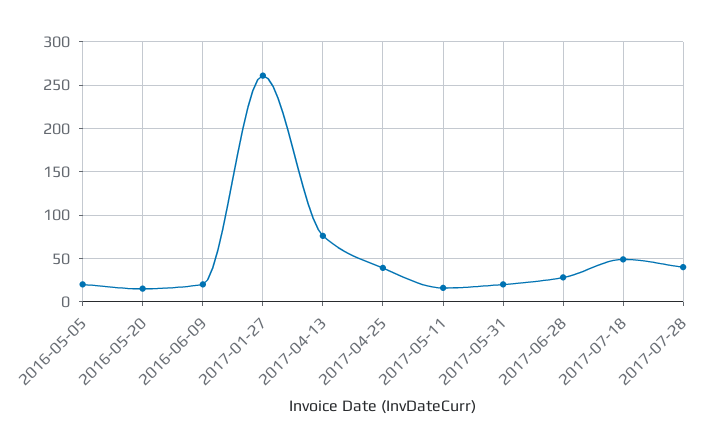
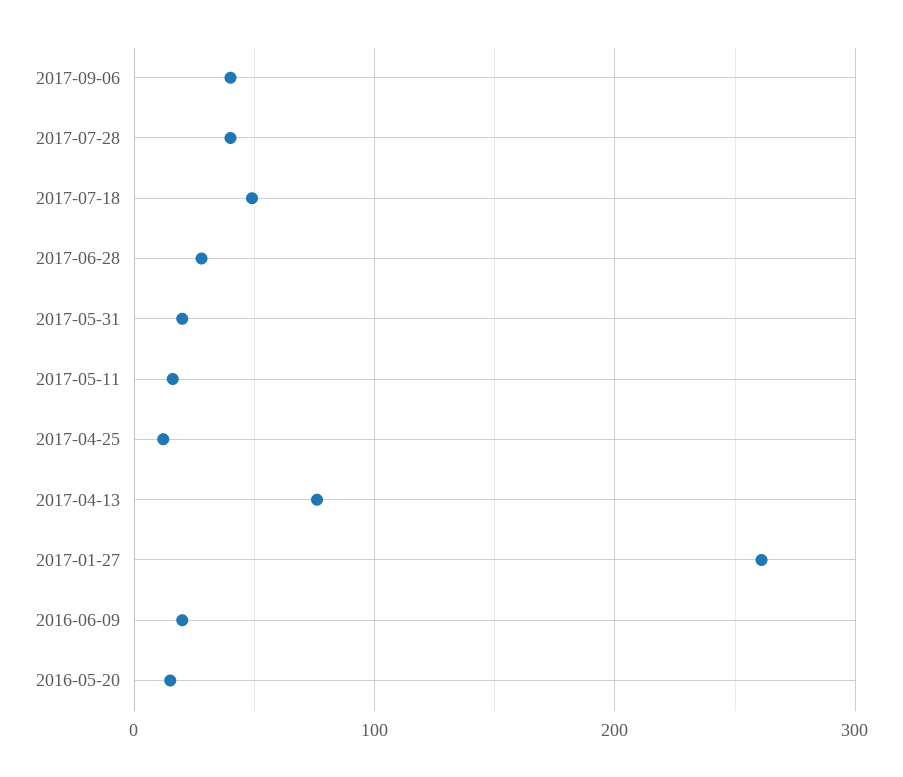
2016-05-05: 20 -> none
2017-04-25: 40 -> 10
2017-09-06: none -> 40

